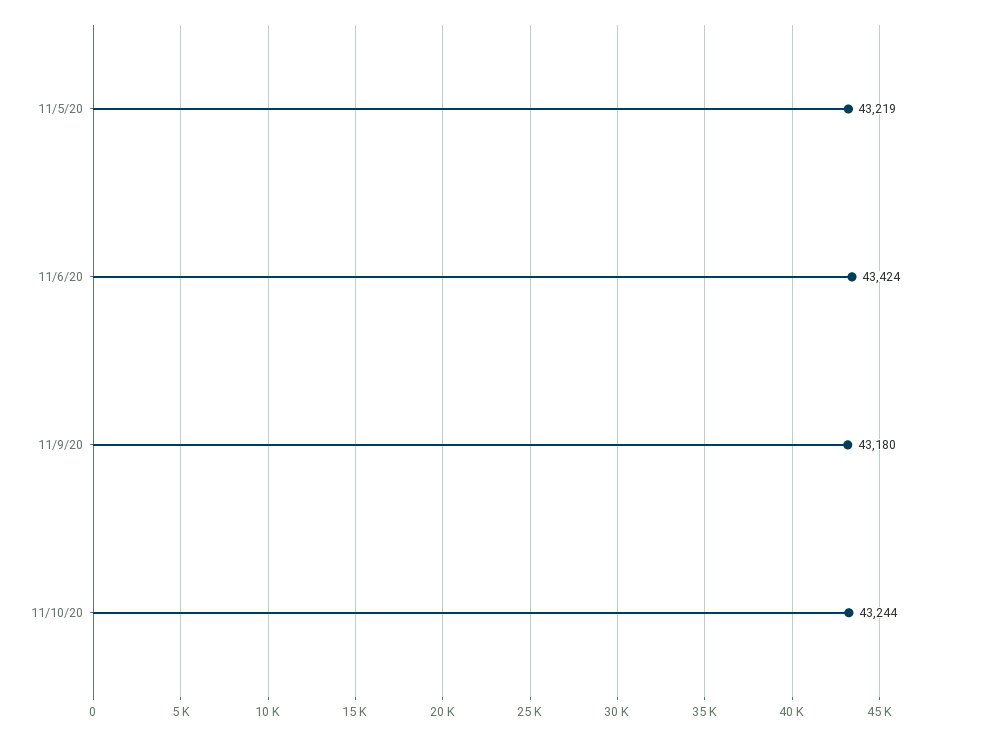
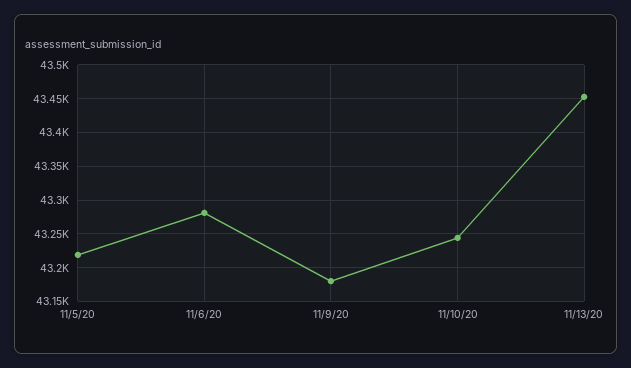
11/6/20: 43424 -> 43280
11/13/20: none -> 43450

